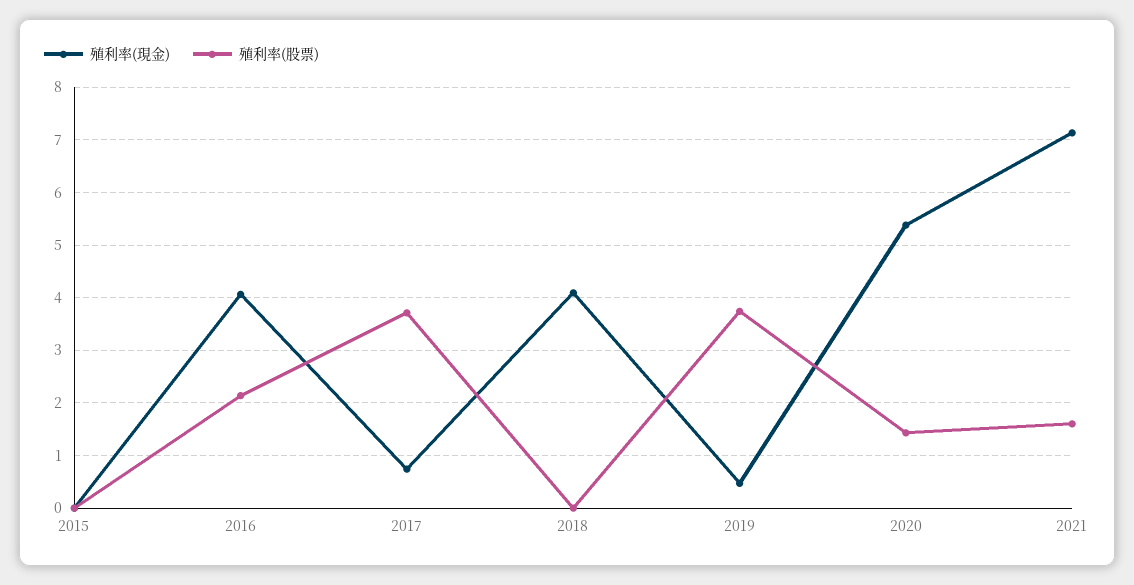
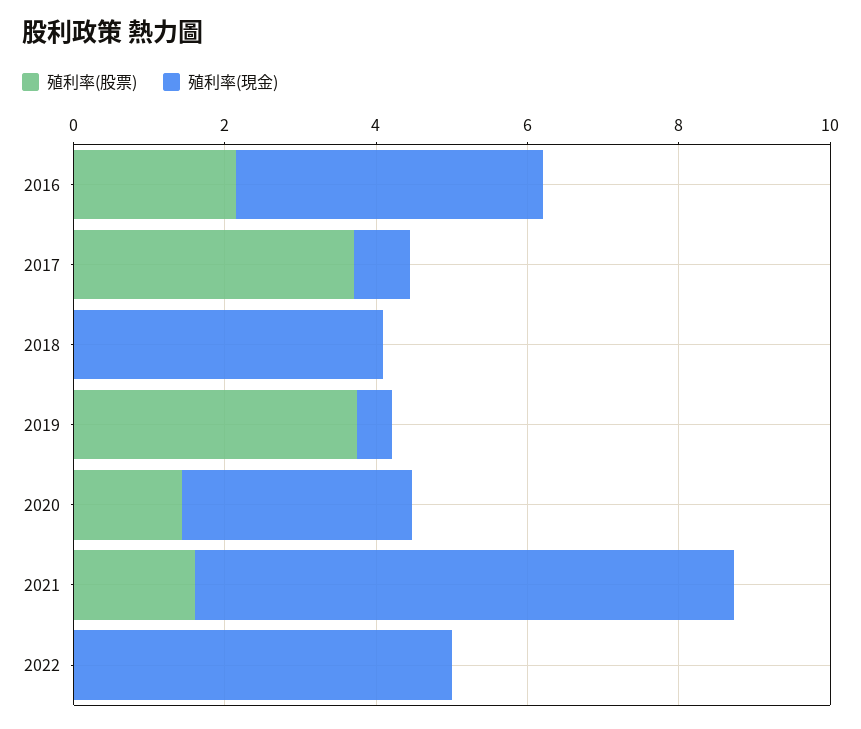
殖利率(現金), 2015: 0 -> none
殖利率(股票), 2015: 0 -> none
殖利率(現金), 2020: 5.4 -> 3
殖利率(股票), 2022: none -> 0
殖利率(現金), 2022: none -> 5

